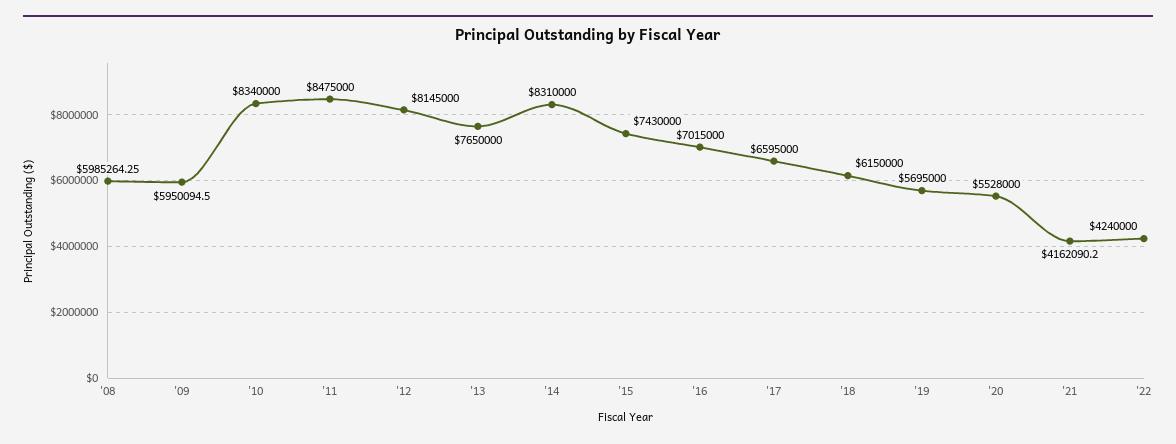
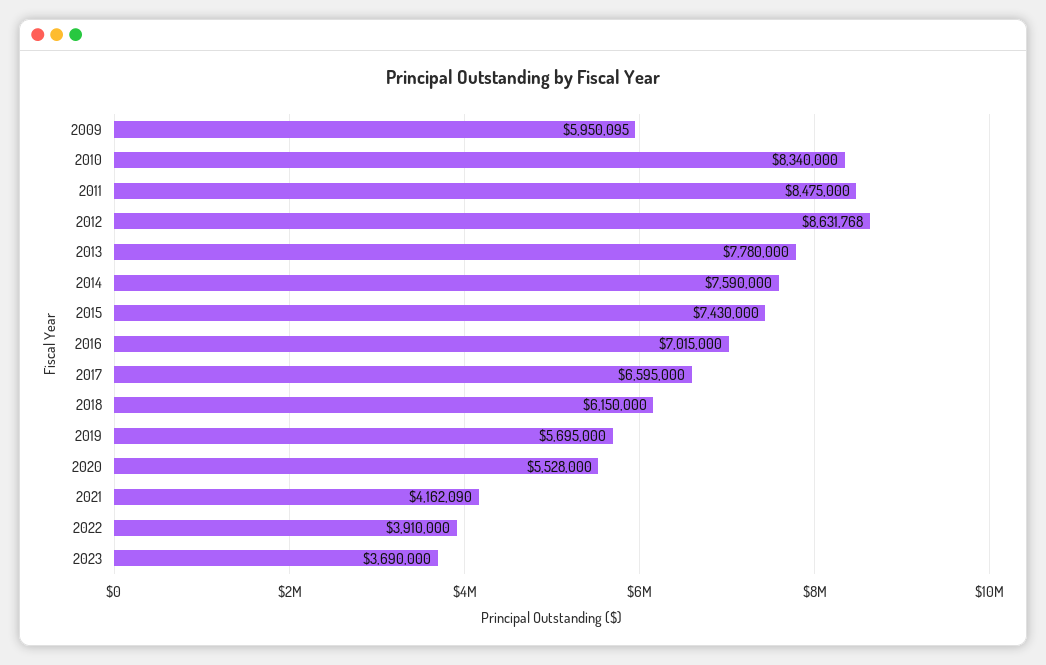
'08: 5985264.25 -> none
'12: 8145000 -> 8631768
'13: 7650000 -> 7780000
'14: 8310000 -> 7590000
'22: 4240000 -> 3910000
2023: none -> 3690000

